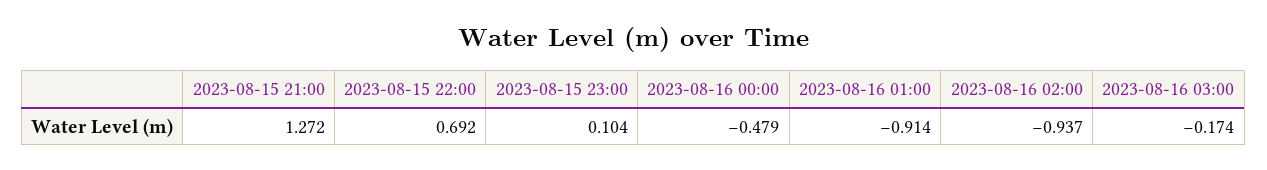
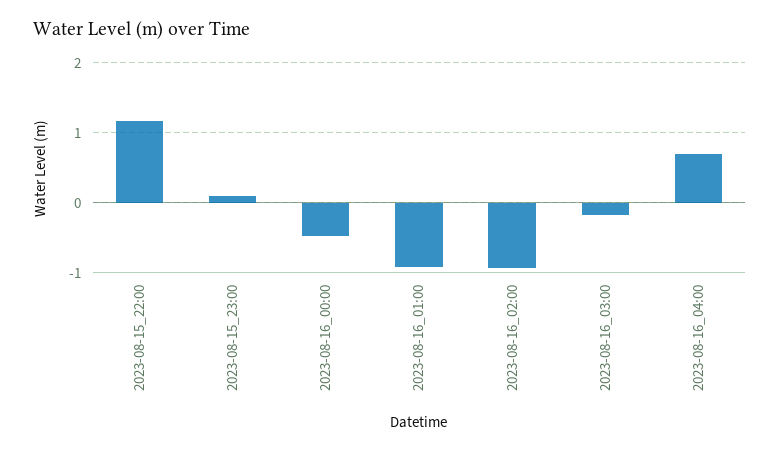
2023-08-15 21:00: 1.272 -> none
2023-08-15 22:00: 0.692 -> 1.2
2023-08-16_04:00: none -> 0.7

